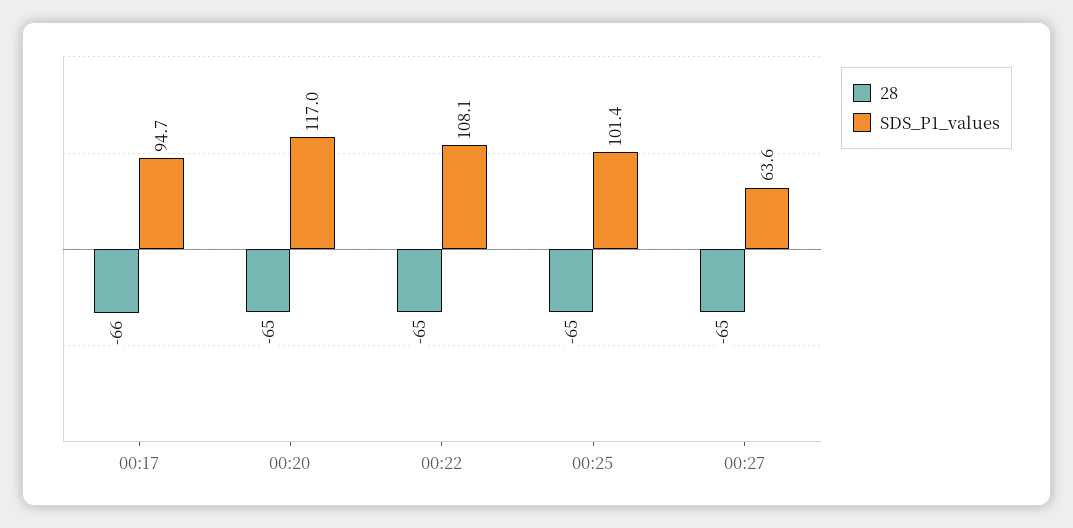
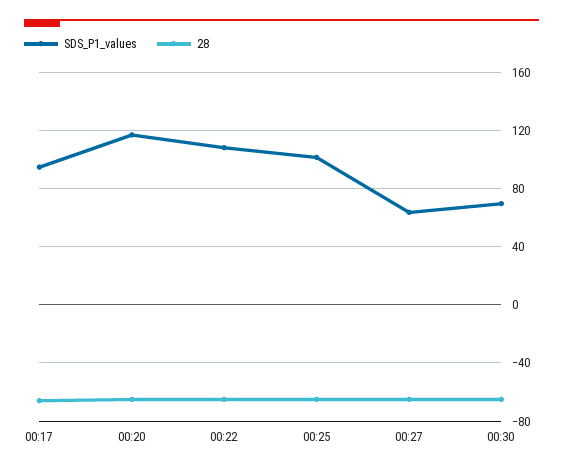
SDS_P1_values, 00:30: none -> 70
28, 00:30: none -> -65

